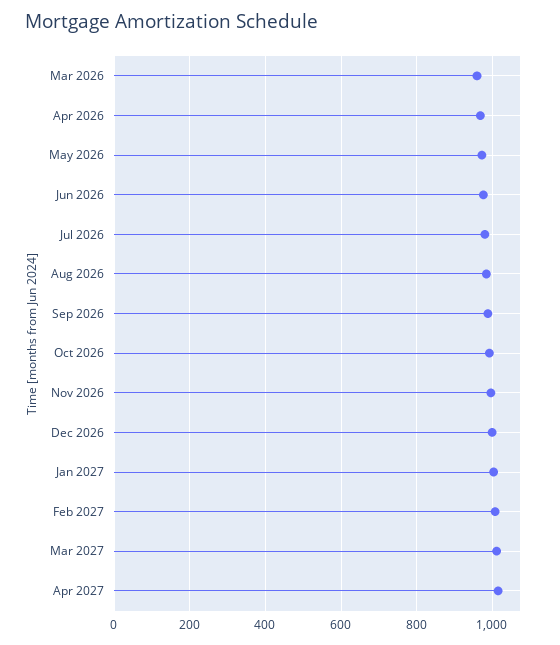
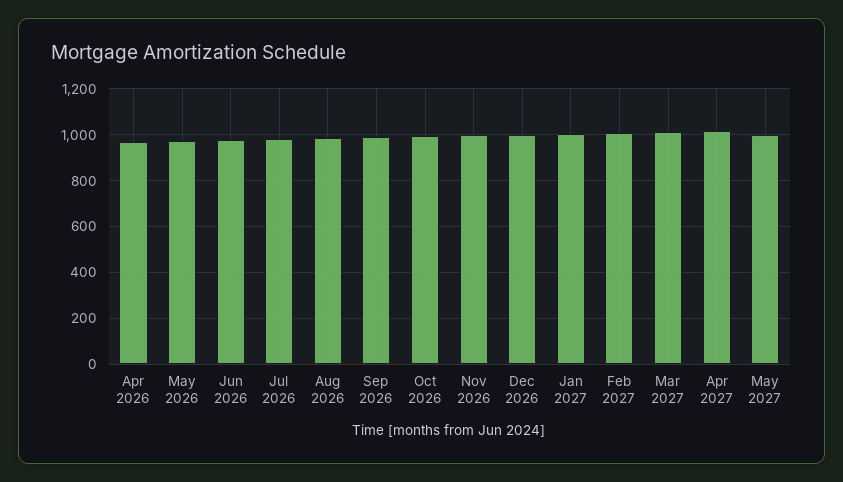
Mar 2026: 960 -> none
May 2027: none -> 1000

